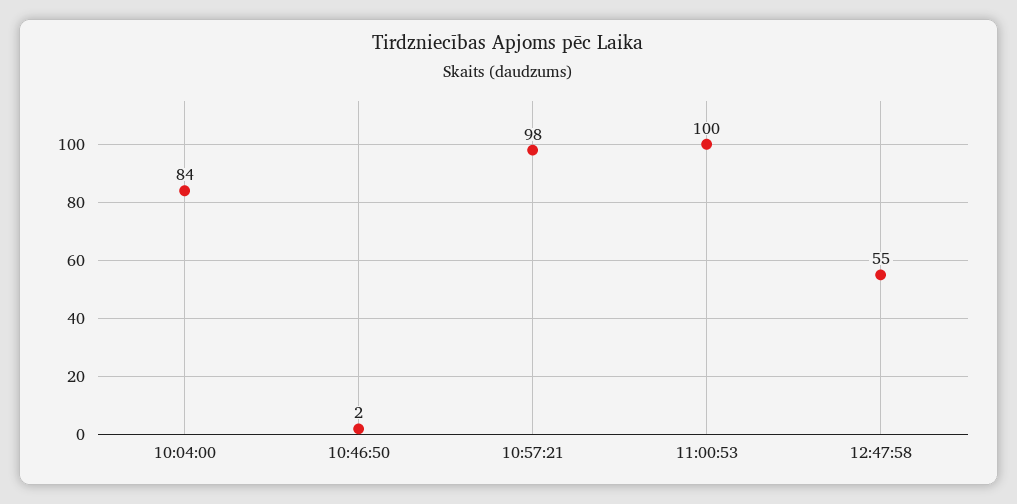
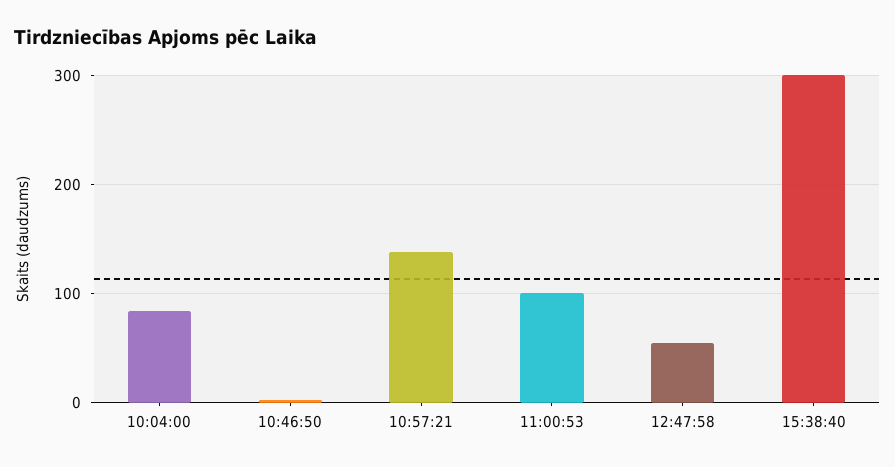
10:57:21: 98 -> 140
15:38:40: none -> 300

